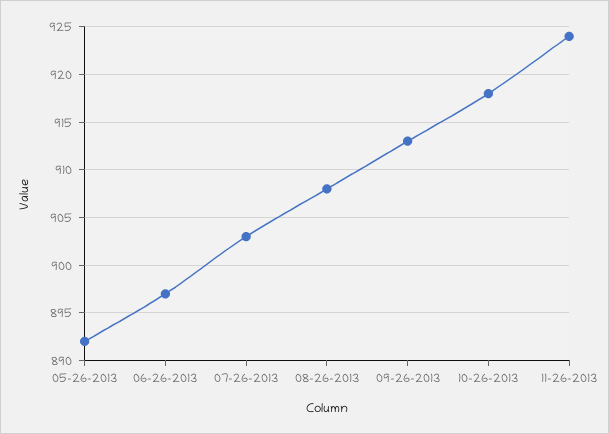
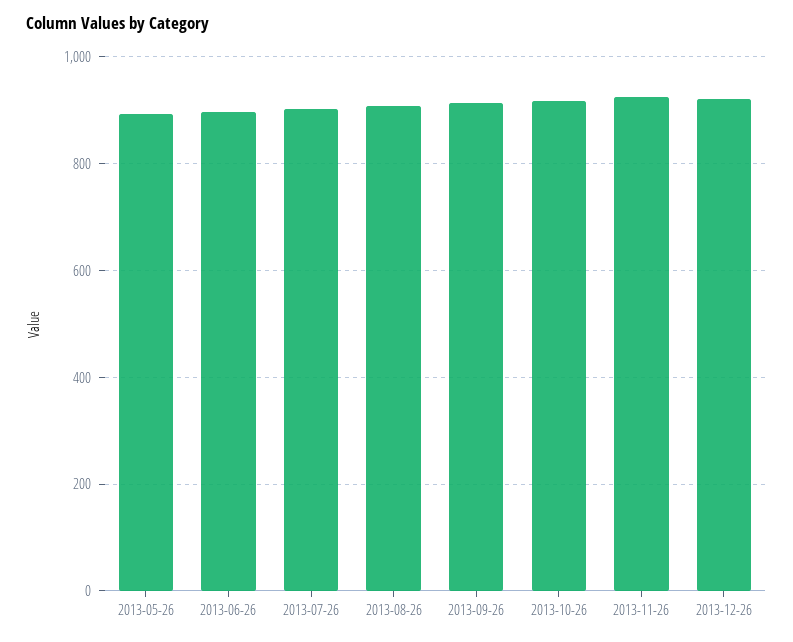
2013-12-26: none -> 920

